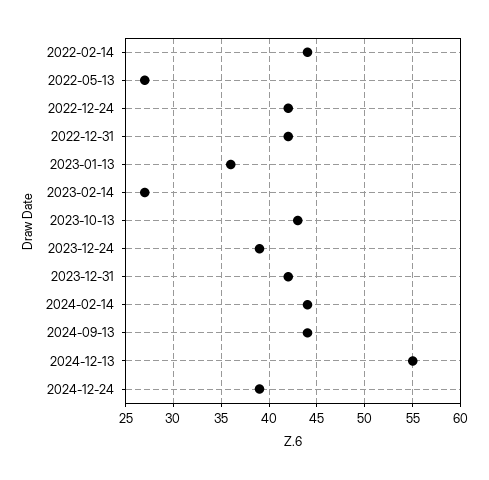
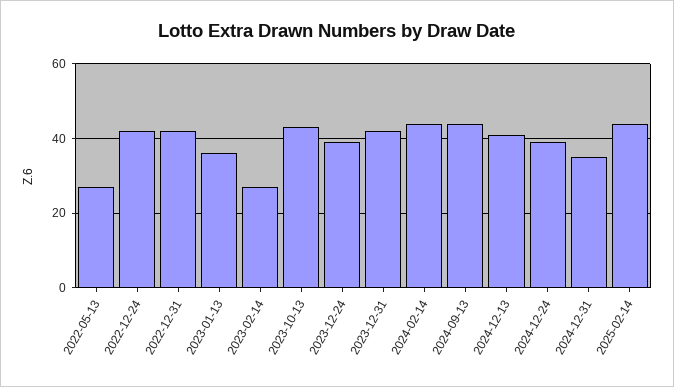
2022-02-14: 44 -> none
2024-12-13: 55 -> 40
2024-12-31: none -> 35
2025-02-14: none -> 45

